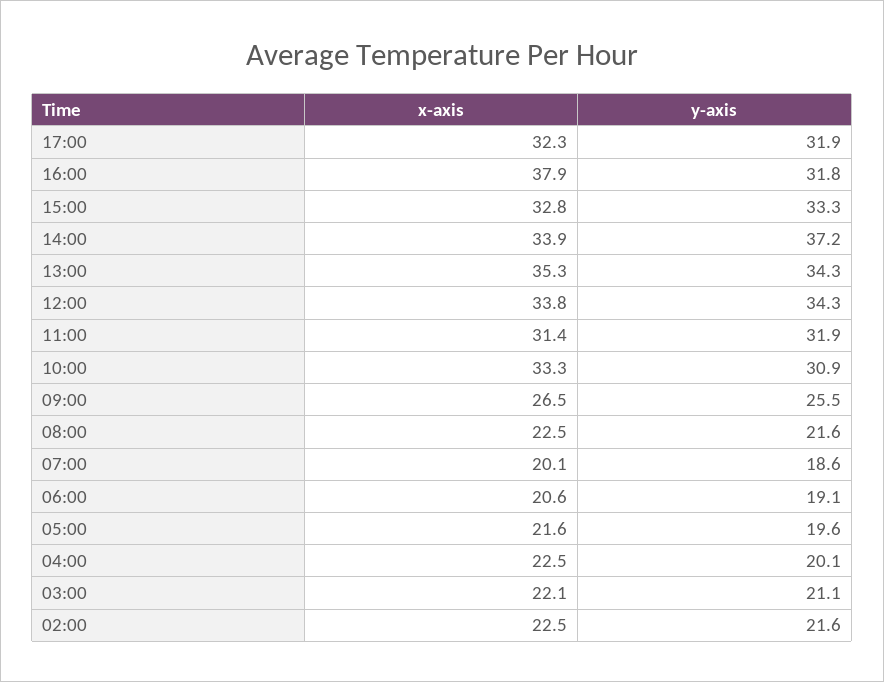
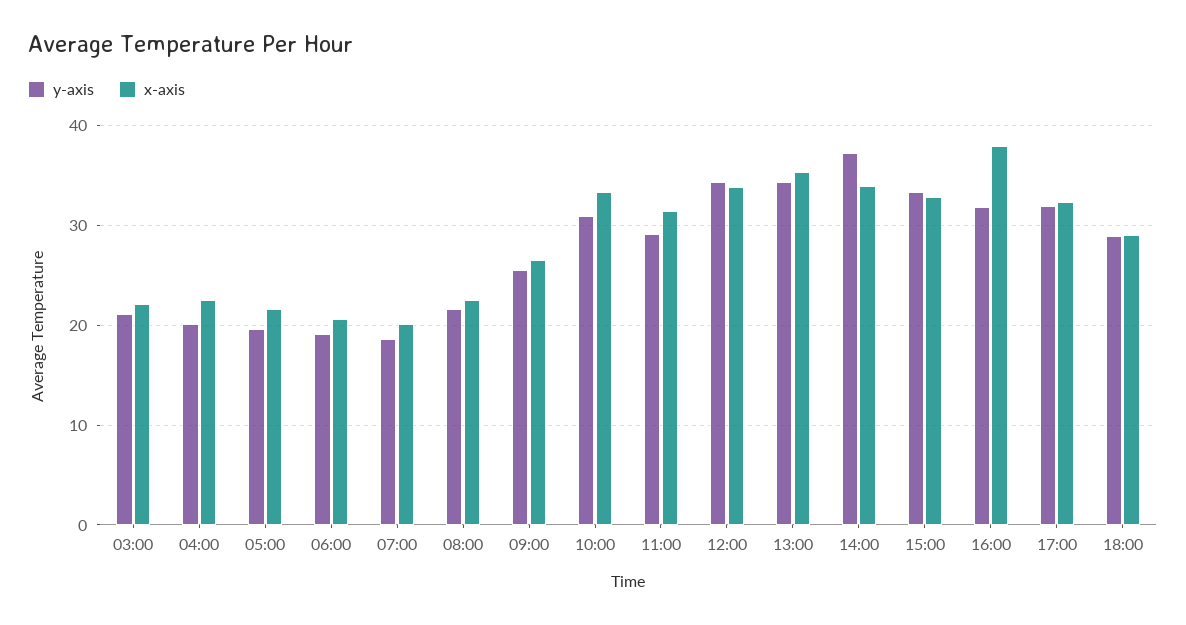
y-axis, 11:00: 31.9 -> 29
x-axis, 02:00: 22.5 -> none
y-axis, 02:00: 21.6 -> none
y-axis, 18:00: none -> 29
x-axis, 18:00: none -> 29

